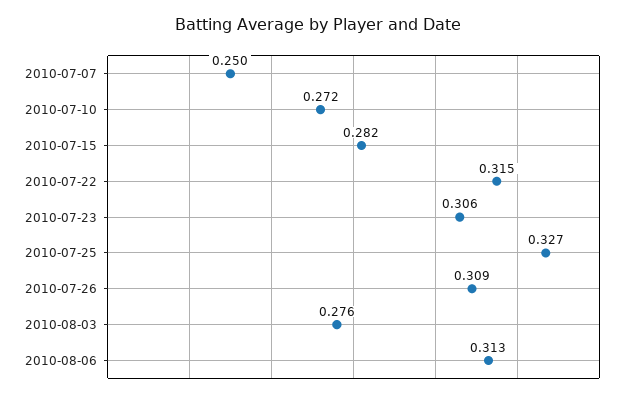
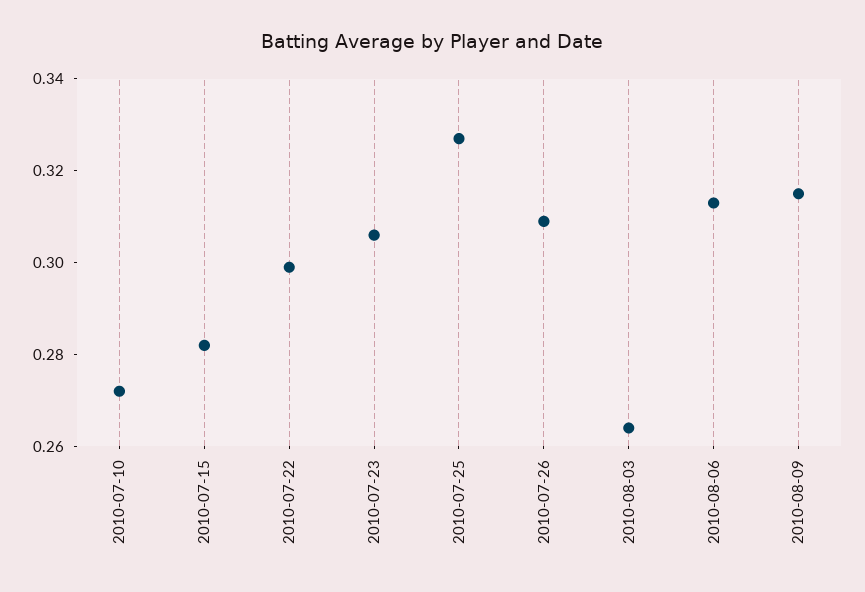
2010-07-07: 0.25 -> none
2010-07-22: 0.315 -> 0.3
2010-08-03: 0.276 -> 0.265
2010-08-09: none -> 0.315

